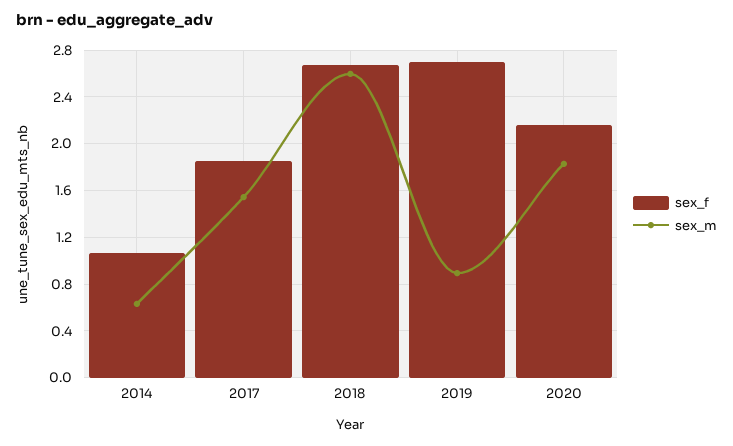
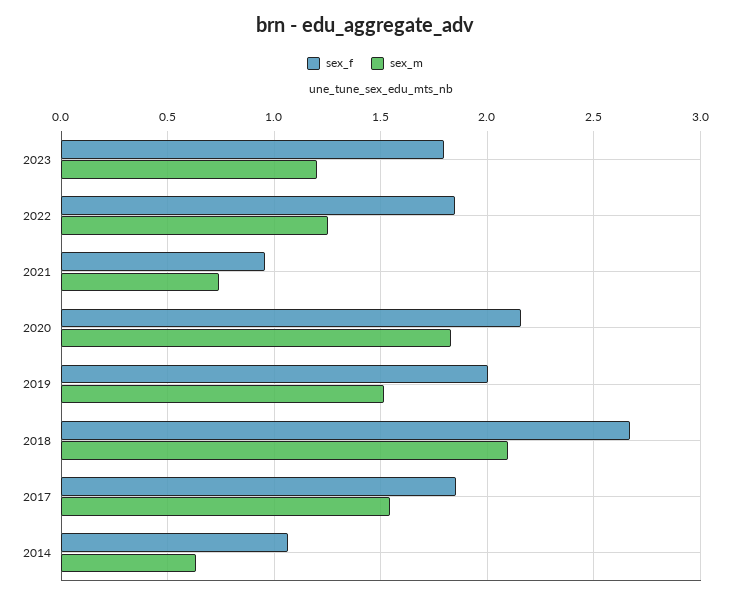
sex_m, 2018: 2.6 -> 2.1
sex_f, 2019: 2.7 -> 2
sex_m, 2019: 0.9 -> 1.5
sex_f, 2023: none -> 1.8
sex_m, 2023: none -> 1.2
sex_f, 2022: none -> 1.85
sex_m, 2022: none -> 1.25
sex_f, 2021: none -> 0.95
sex_m, 2021: none -> 0.75

